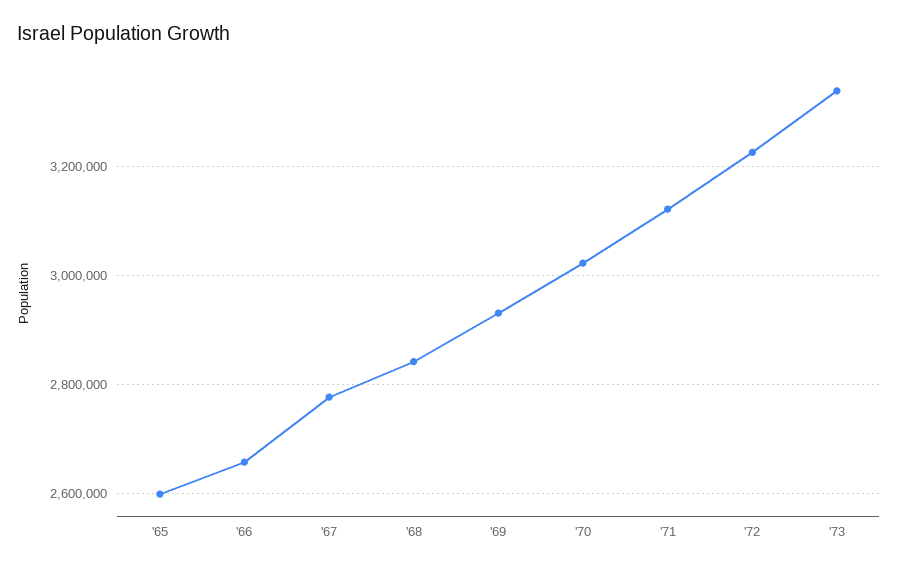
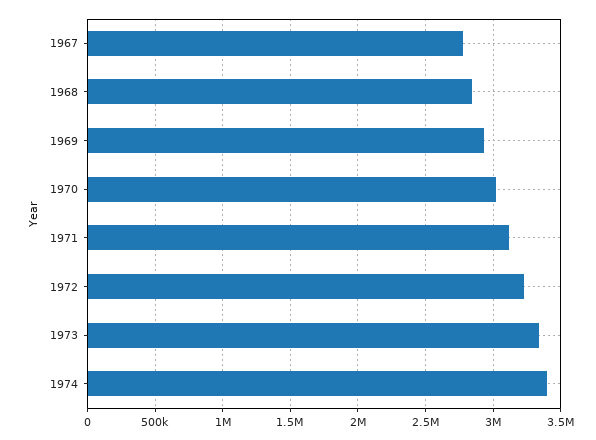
'65: 2600000 -> none
'66: 2660000 -> none
1974: none -> 3400000

